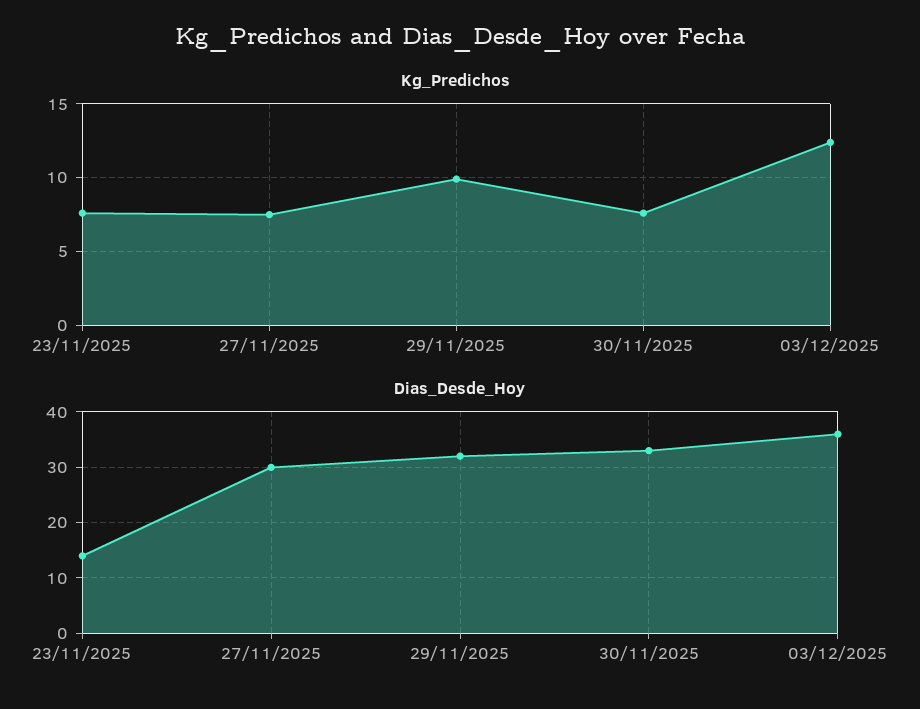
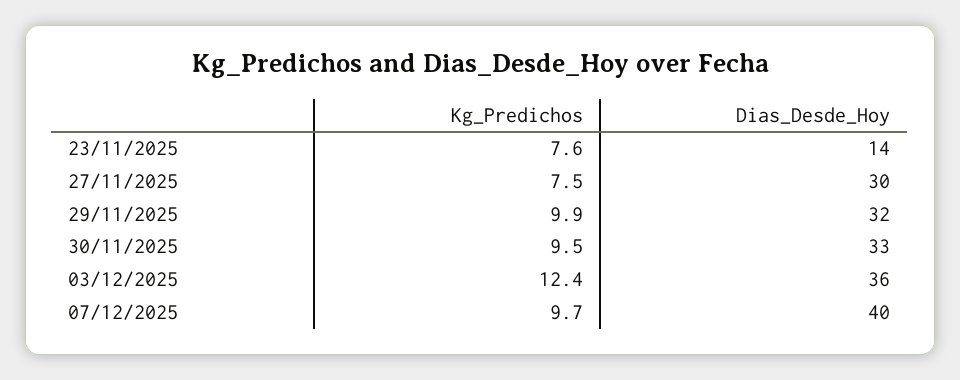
Kg_Predichos, 30/11/2025: 7.5 -> 9.5
Kg_Predichos, 07/12/2025: none -> 9.7
Dias_Desde_Hoy, 07/12/2025: none -> 40

